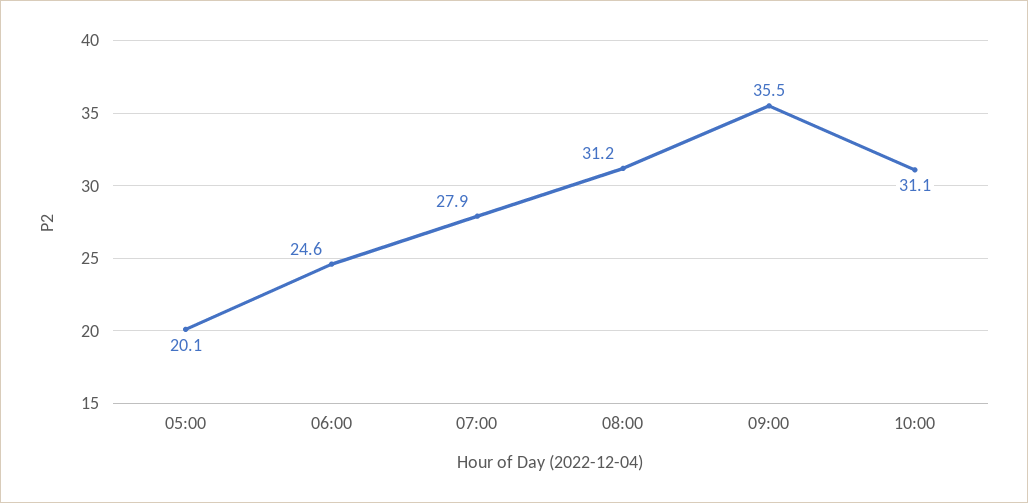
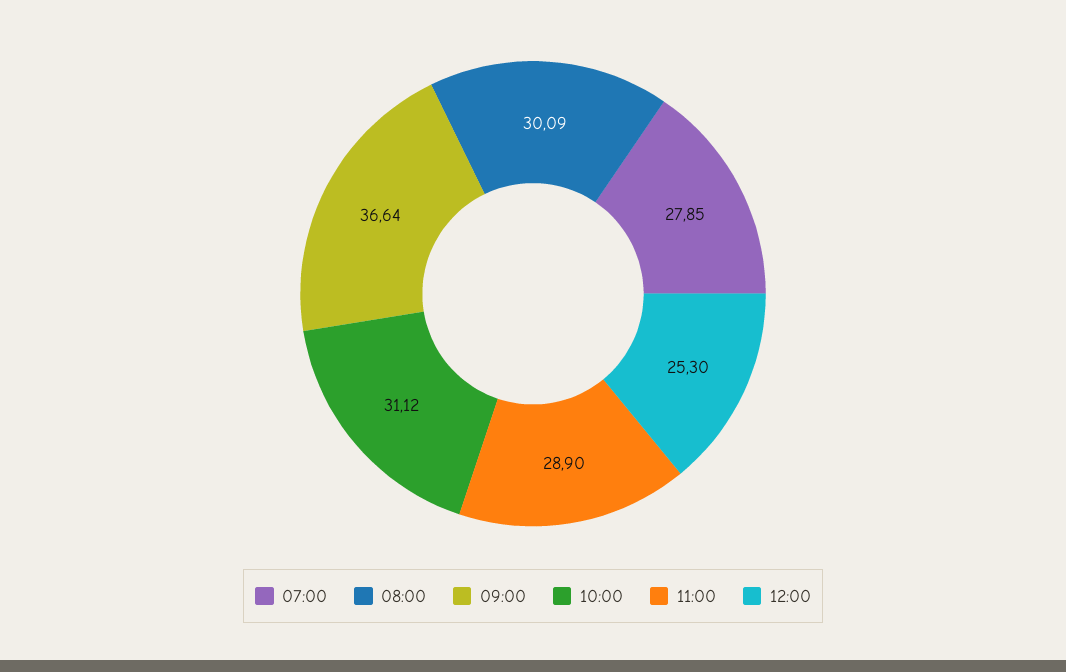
05:00: 20.1 -> none
06:00: 24.6 -> none
08:00: 31.2 -> 30.09
09:00: 35.5 -> 36.64
11:00: none -> 28.9
12:00: none -> 25.3

